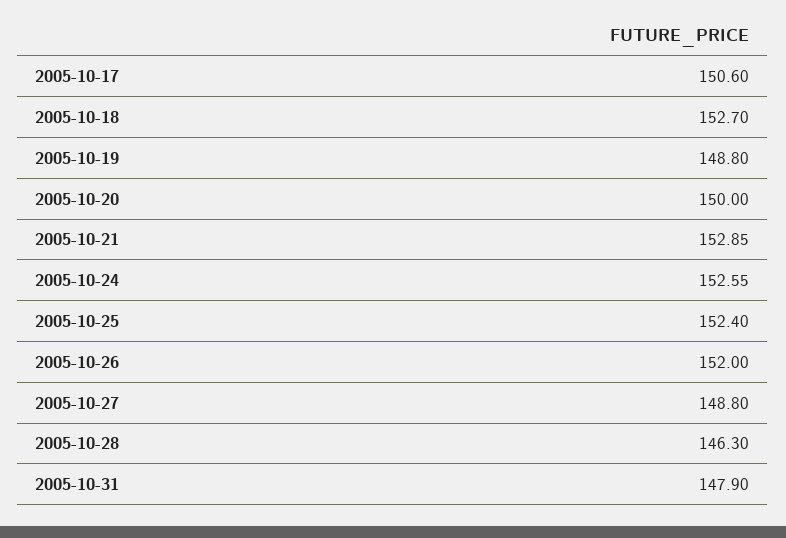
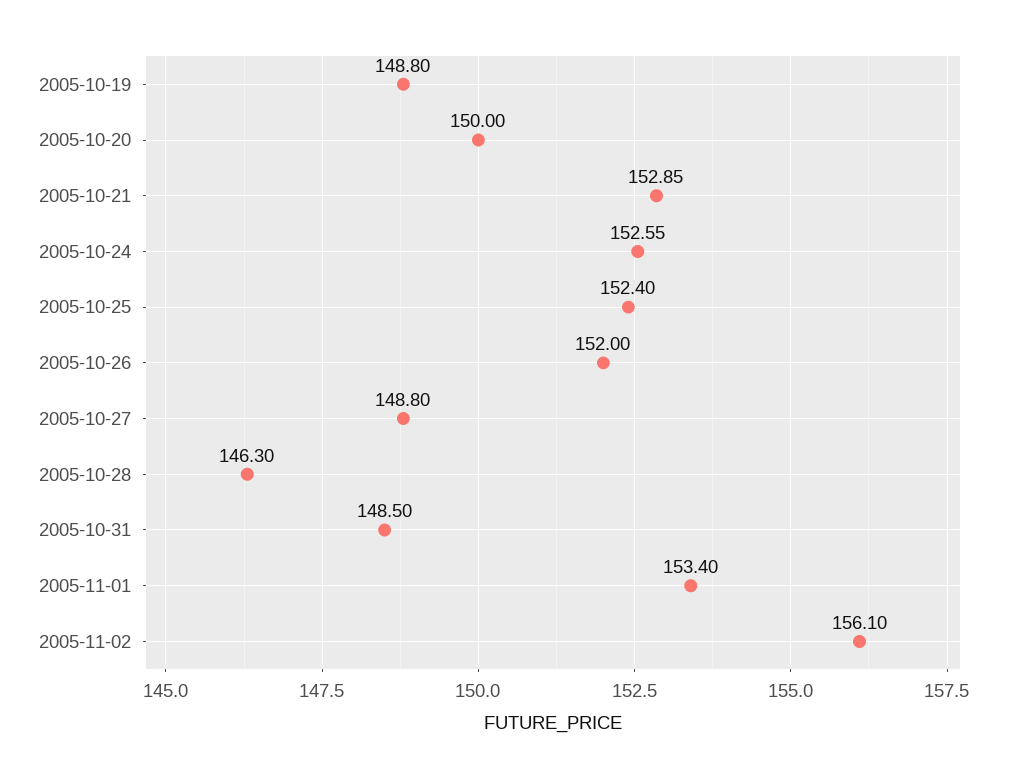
2005-10-17: 150.6 -> none
2005-10-18: 152.7 -> none
2005-10-31: 147.9 -> 148.5
2005-11-01: none -> 153.4
2005-11-02: none -> 156.1

